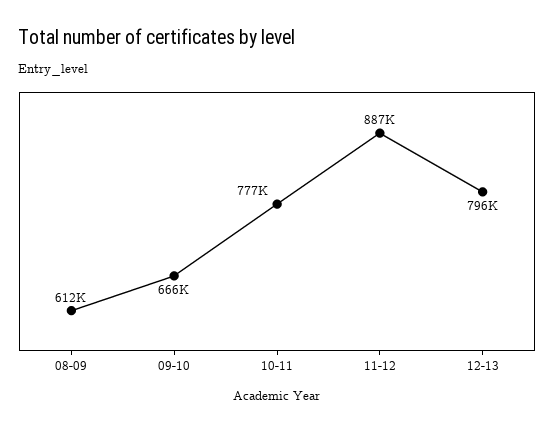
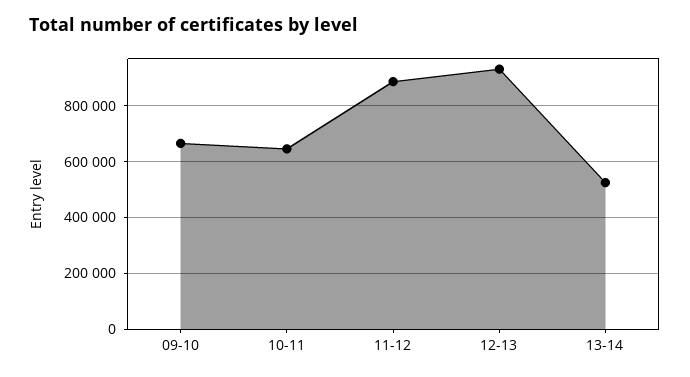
08-09: 612000 -> none
10-11: 777000 -> 650000
12-13: 796000 -> 925000
13-14: none -> 525000

